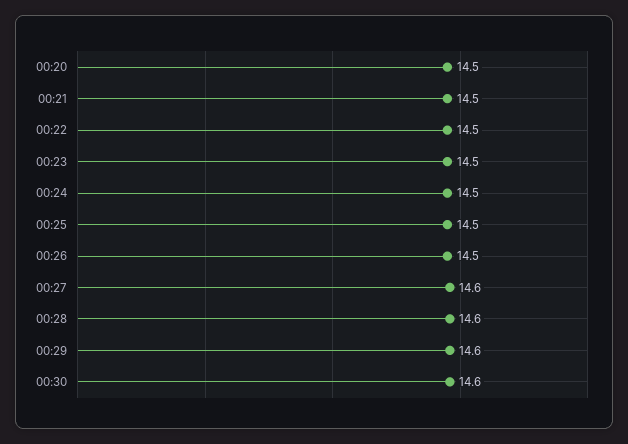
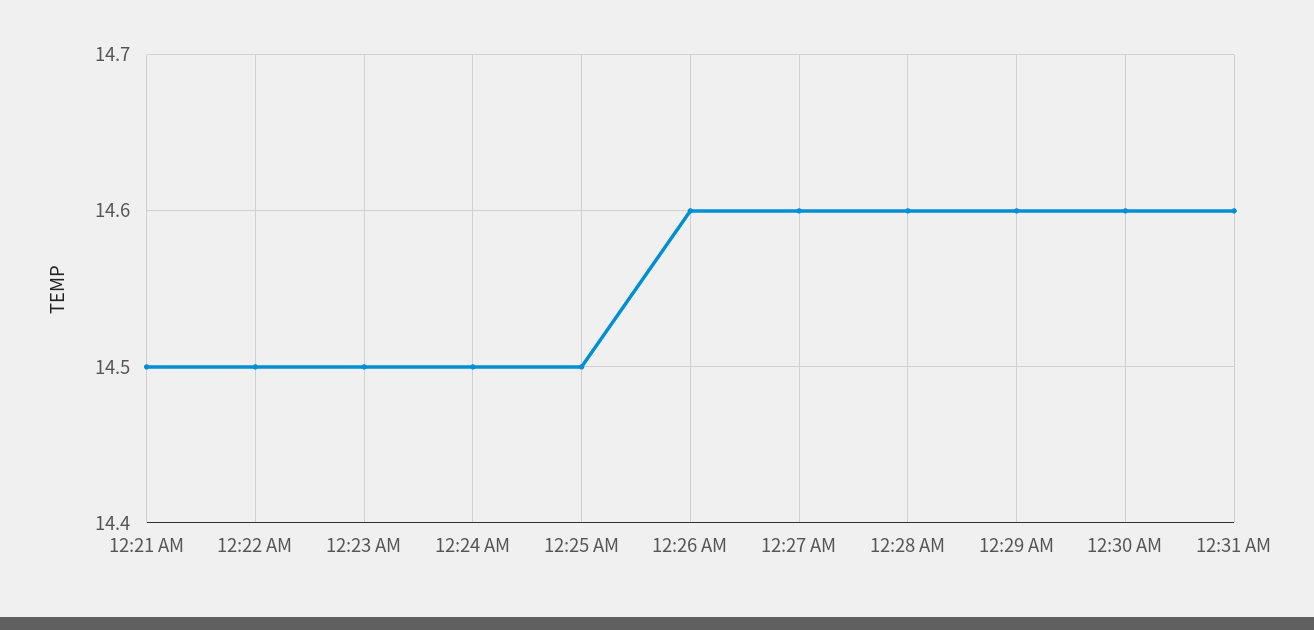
00:20: 14.5 -> none
00:26: 14.5 -> 14.6
12:31 AM: none -> 14.6

